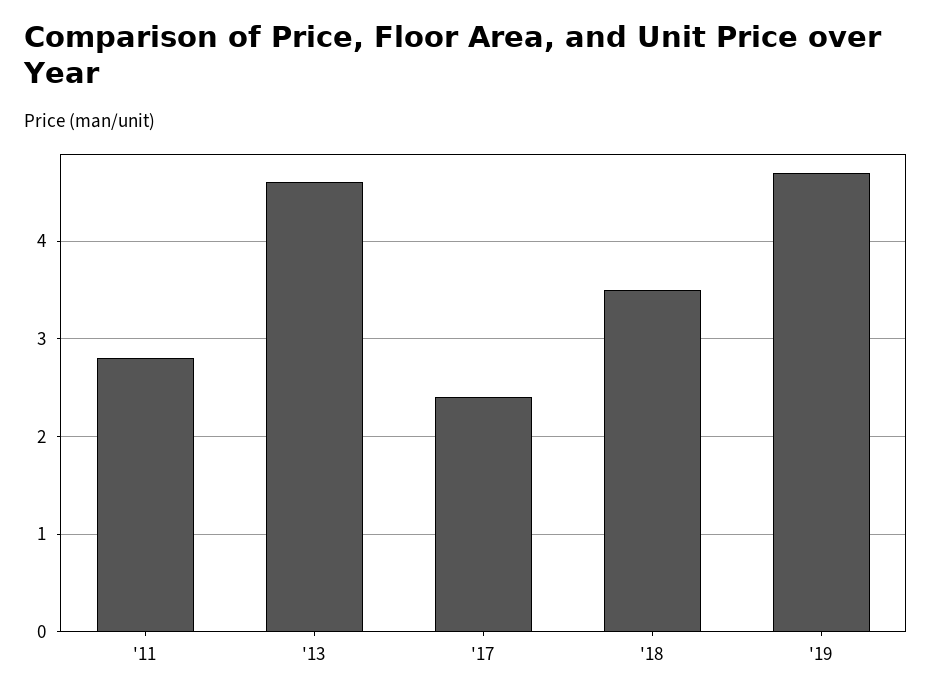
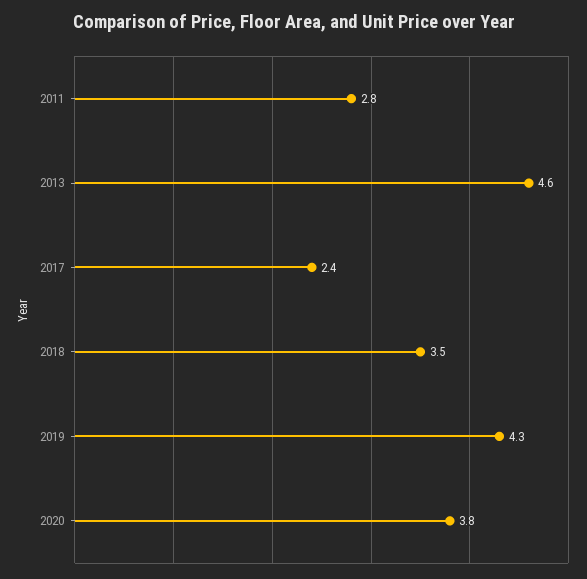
'19: 4.7 -> 4.3
2020: none -> 3.8

